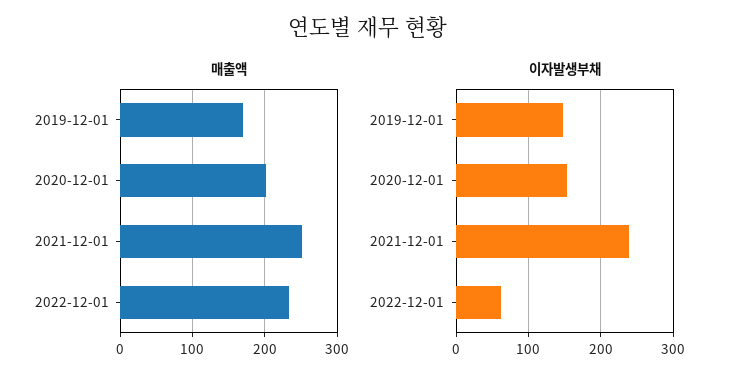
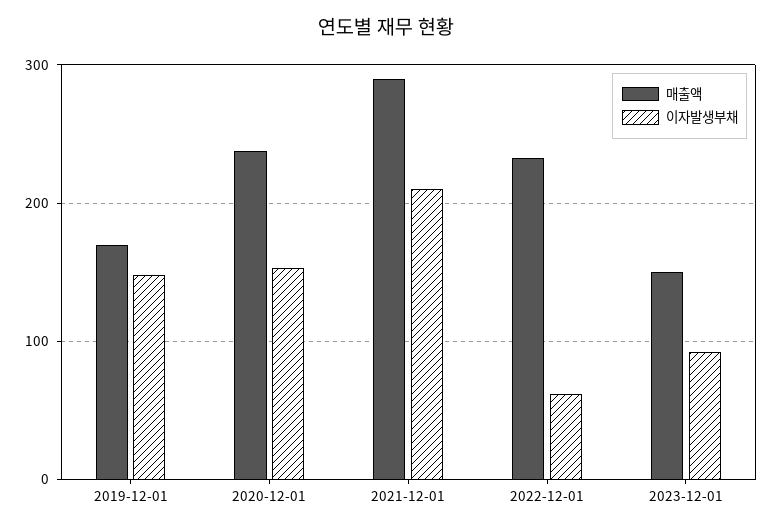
매출액, 2020-12-01: 200 -> 240
매출액, 2021-12-01: 250 -> 290
이자발생부채, 2021-12-01: 240 -> 210
매출액, 2023-12-01: none -> 150
이자발생부채, 2023-12-01: none -> 90

